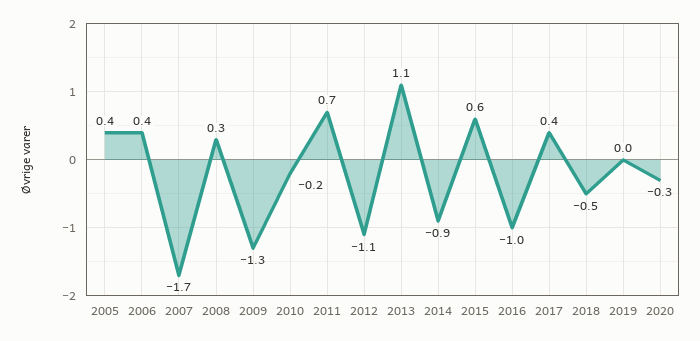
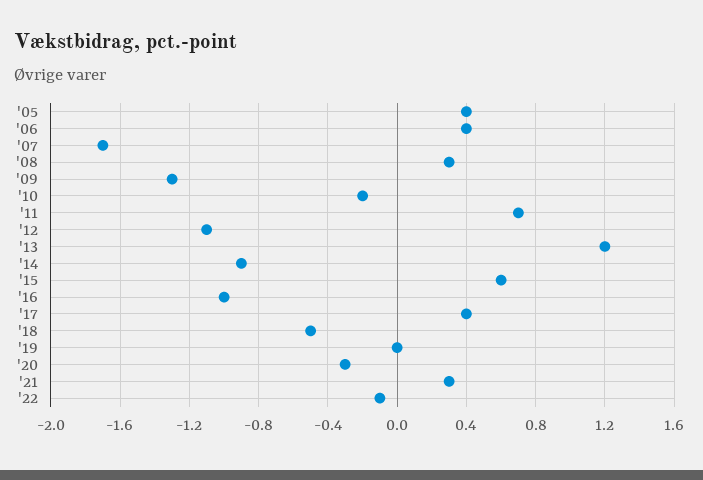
2013: 1.1 -> 1.2
'21: none -> 0.3
'22: none -> -0.1

